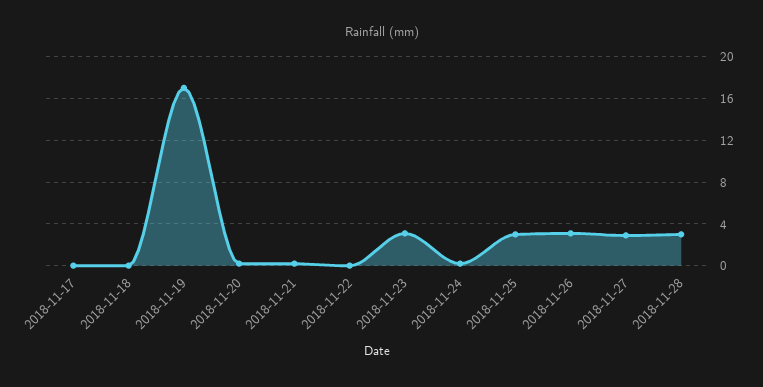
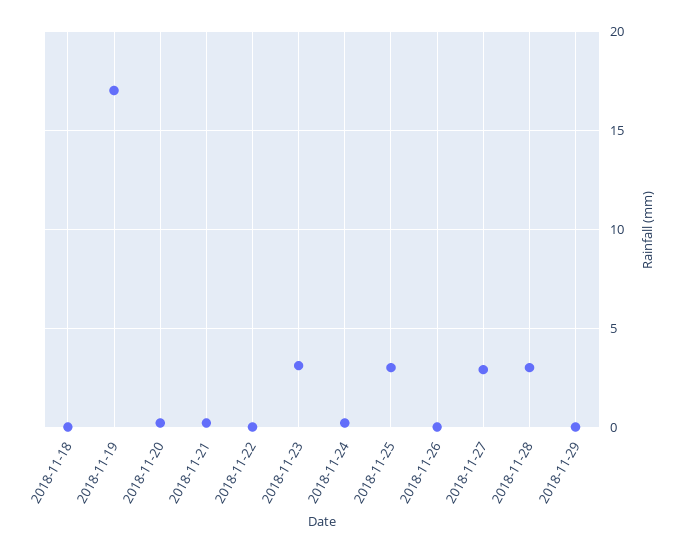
2018-11-17: 0 -> none
2018-11-26: 3 -> 0
2018-11-29: none -> 0

